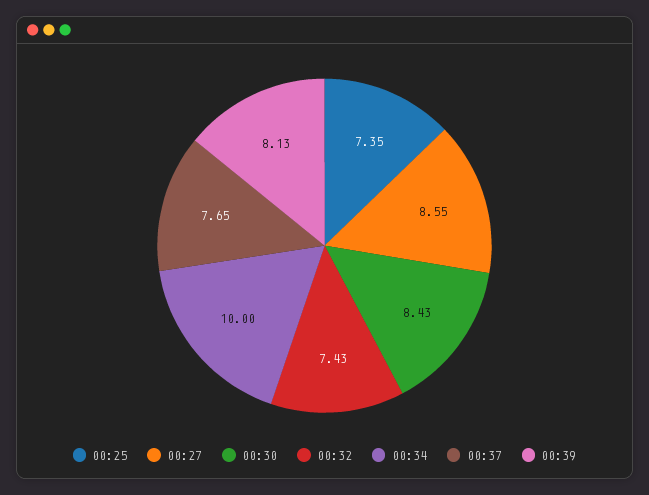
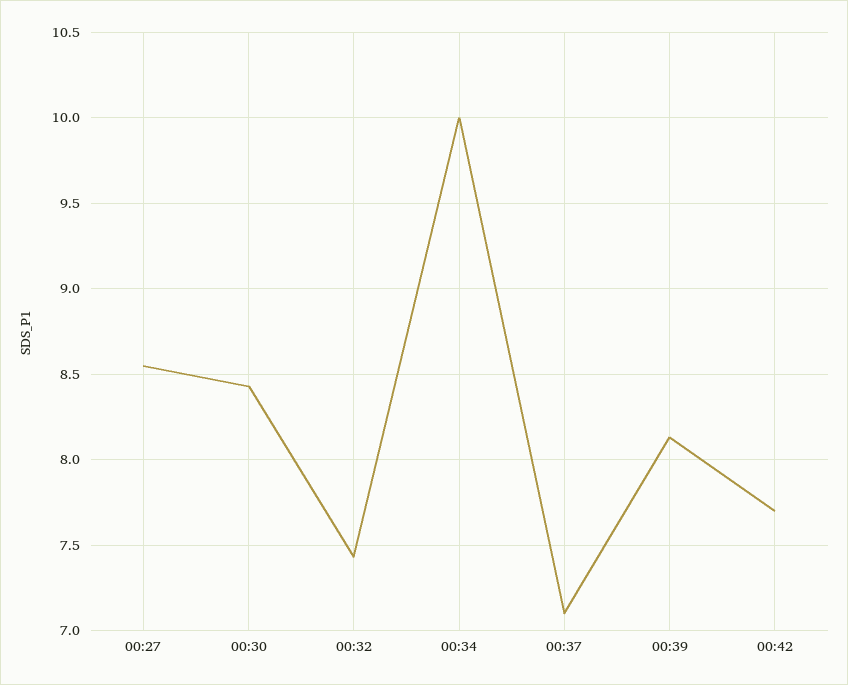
00:25: 7.35 -> none
00:37: 7.65 -> 7.1
00:42: none -> 7.7

